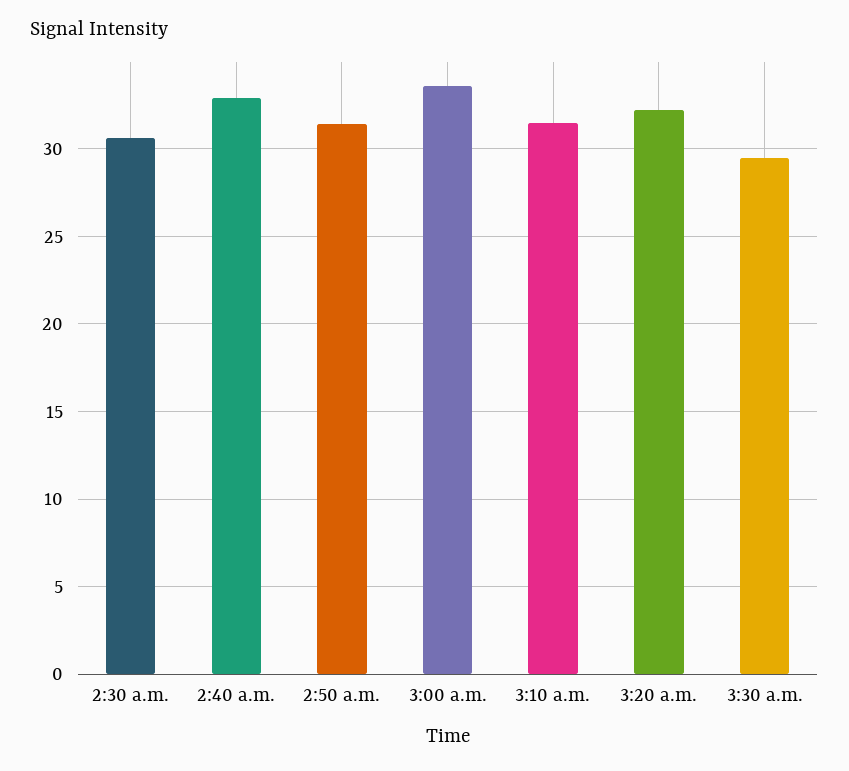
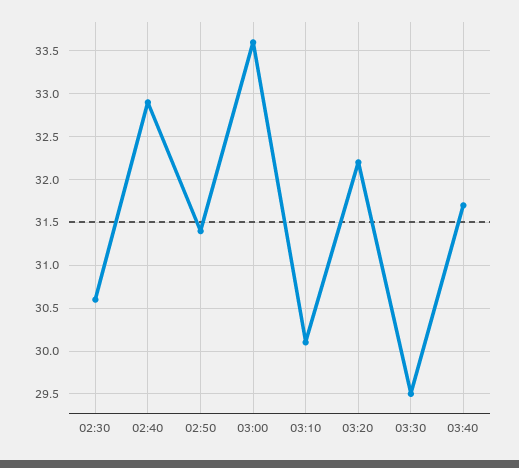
3:10 a.m.: 31.5 -> 30.1
03:40: none -> 31.7

